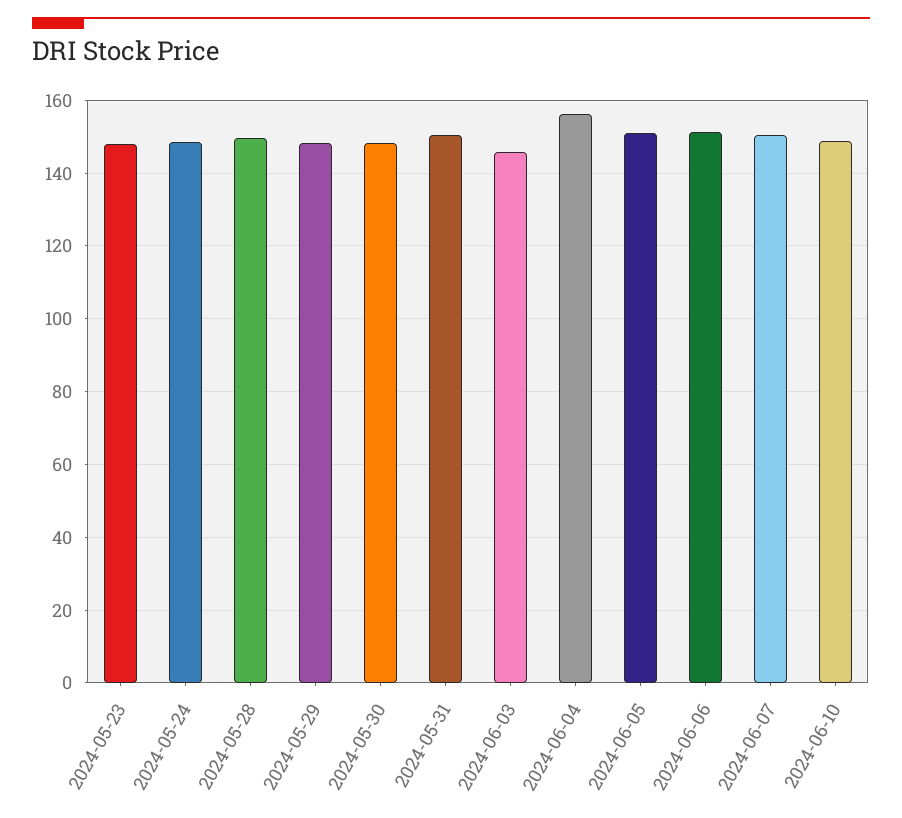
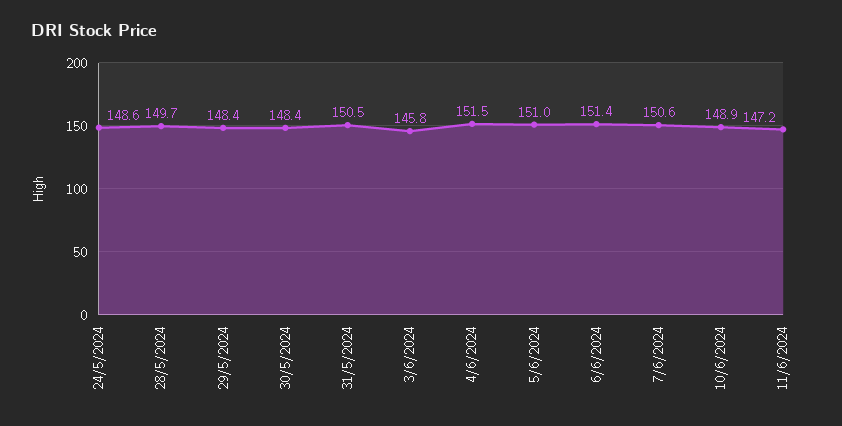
2024-05-23: 148 -> none
2024-06-04: 156 -> 151.5
11/6/2024: none -> 147.2

